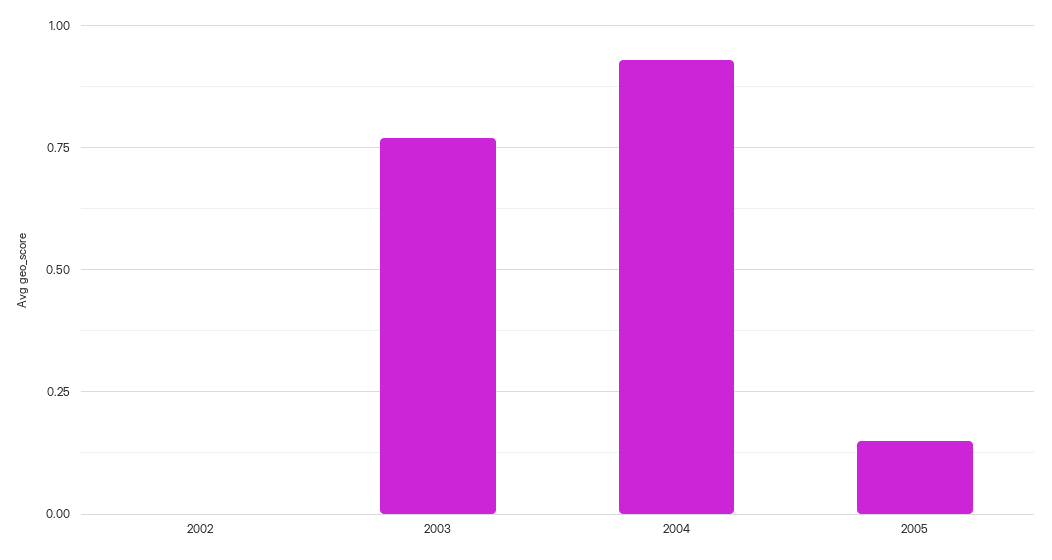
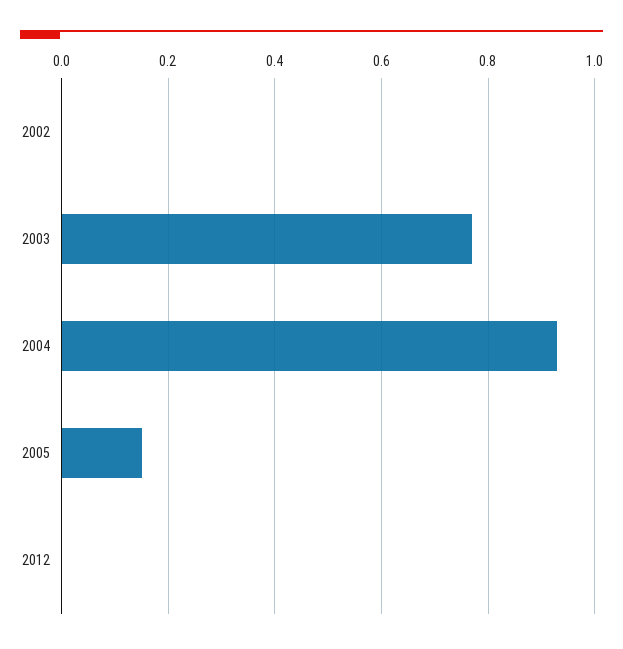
2012: none -> 0

